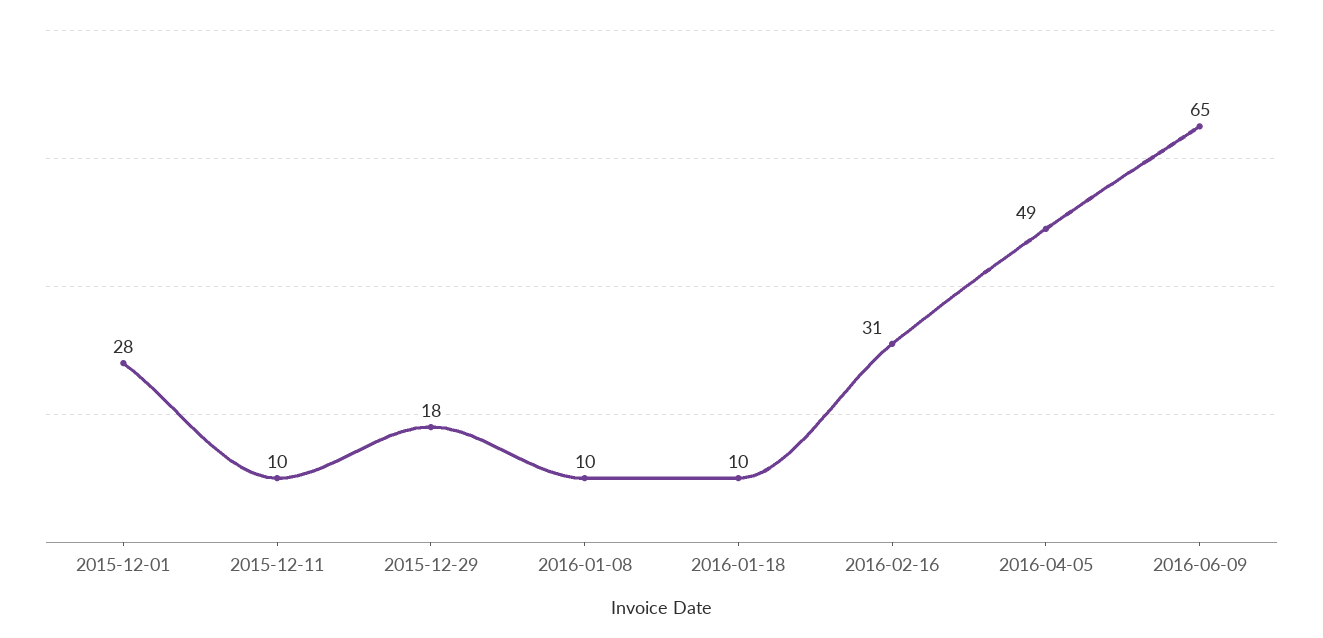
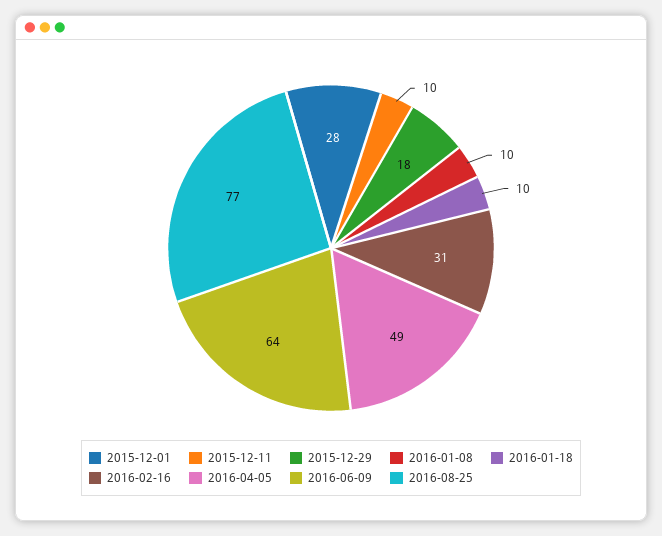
2016-06-09: 65 -> 64
2016-08-25: none -> 77

